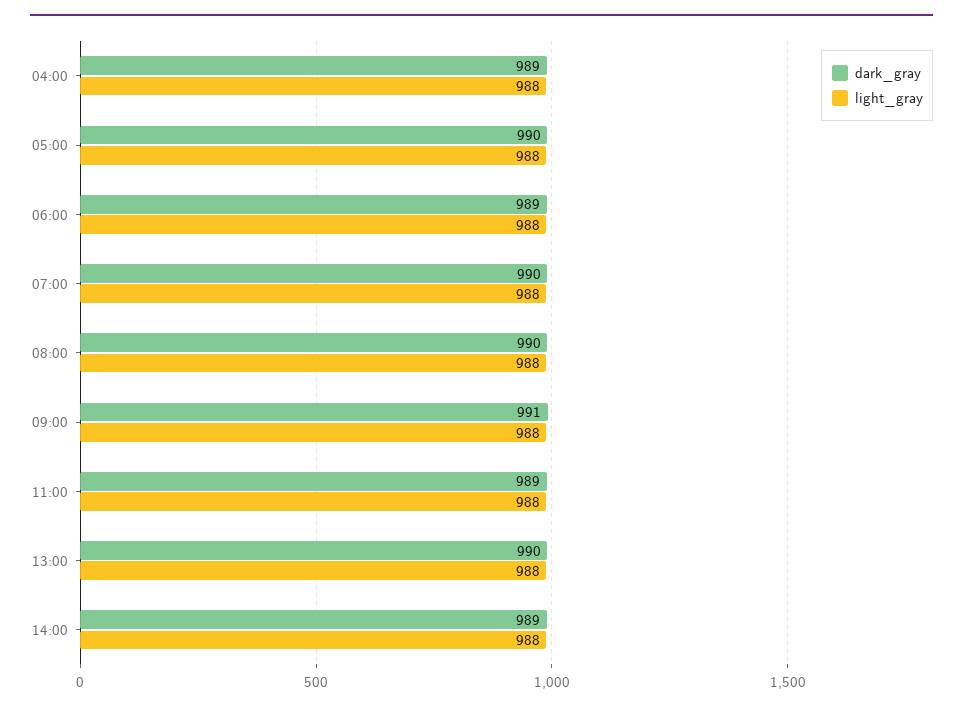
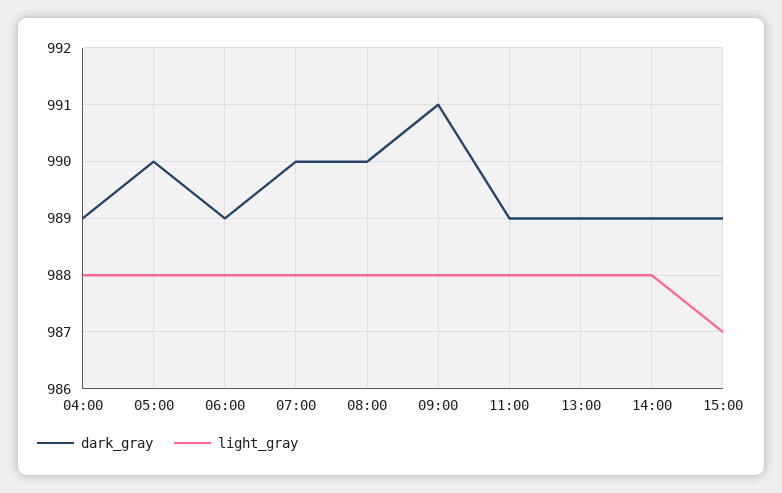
dark_gray, 13:00: 990 -> 989
dark_gray, 15:00: none -> 989
light_gray, 15:00: none -> 987

